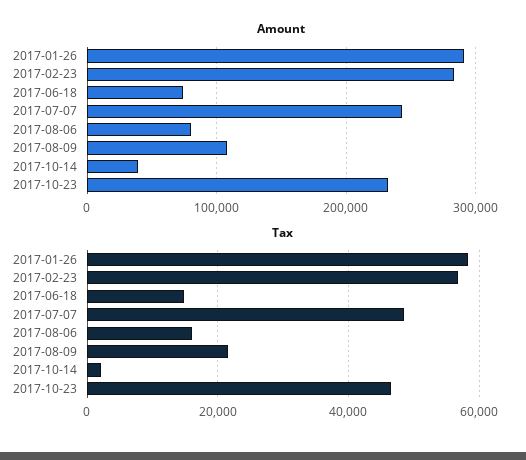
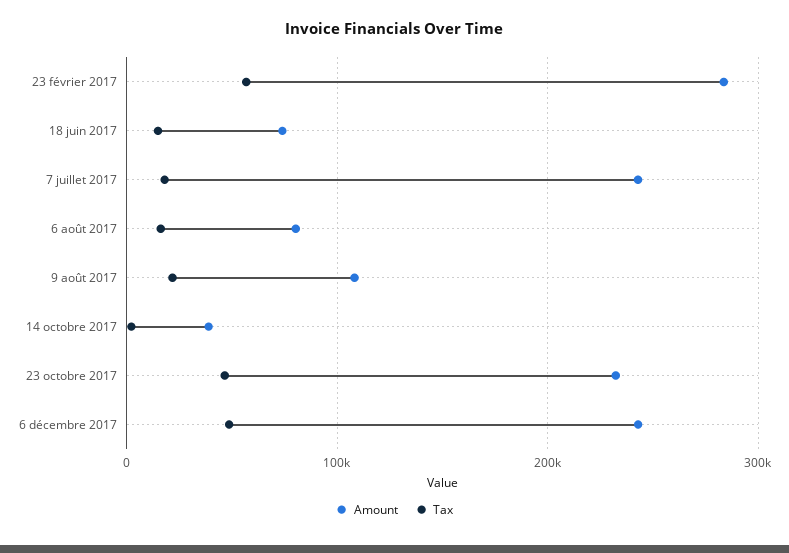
Amount, 2017-01-26: 290000 -> none
Tax, 2017-01-26: 58000 -> none
Tax, 2017-07-07: 48000 -> 20000
Amount, 6 décembre 2017: none -> 240000
Tax, 6 décembre 2017: none -> 50000

